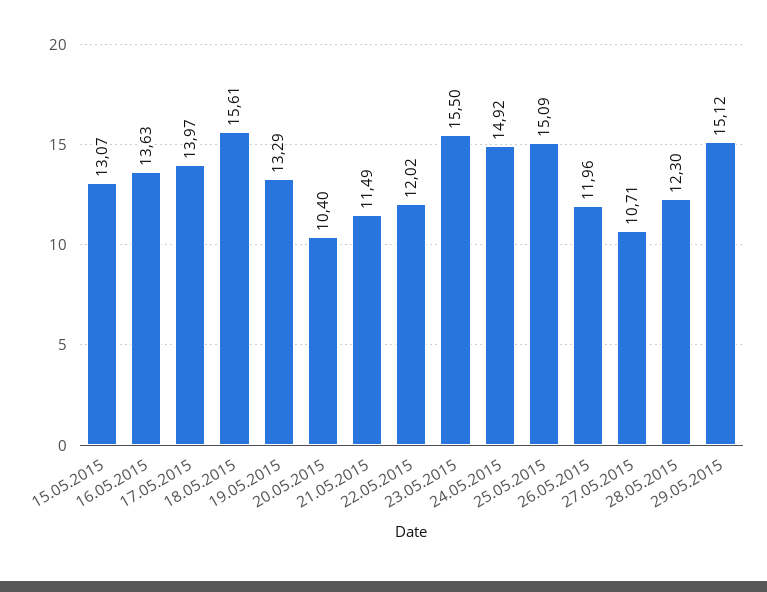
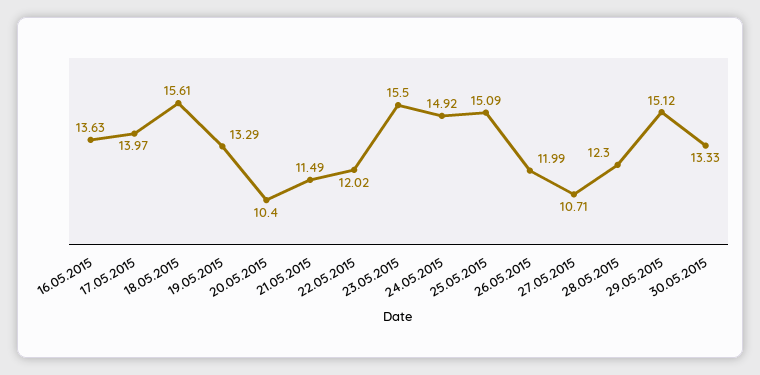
15.05.2015: 13.07 -> none
26.05.2015: 11.96 -> 11.99
30.05.2015: none -> 13.33

